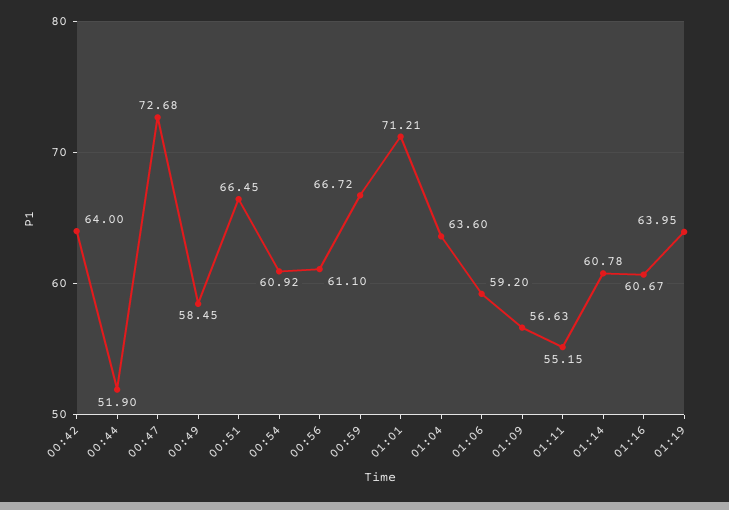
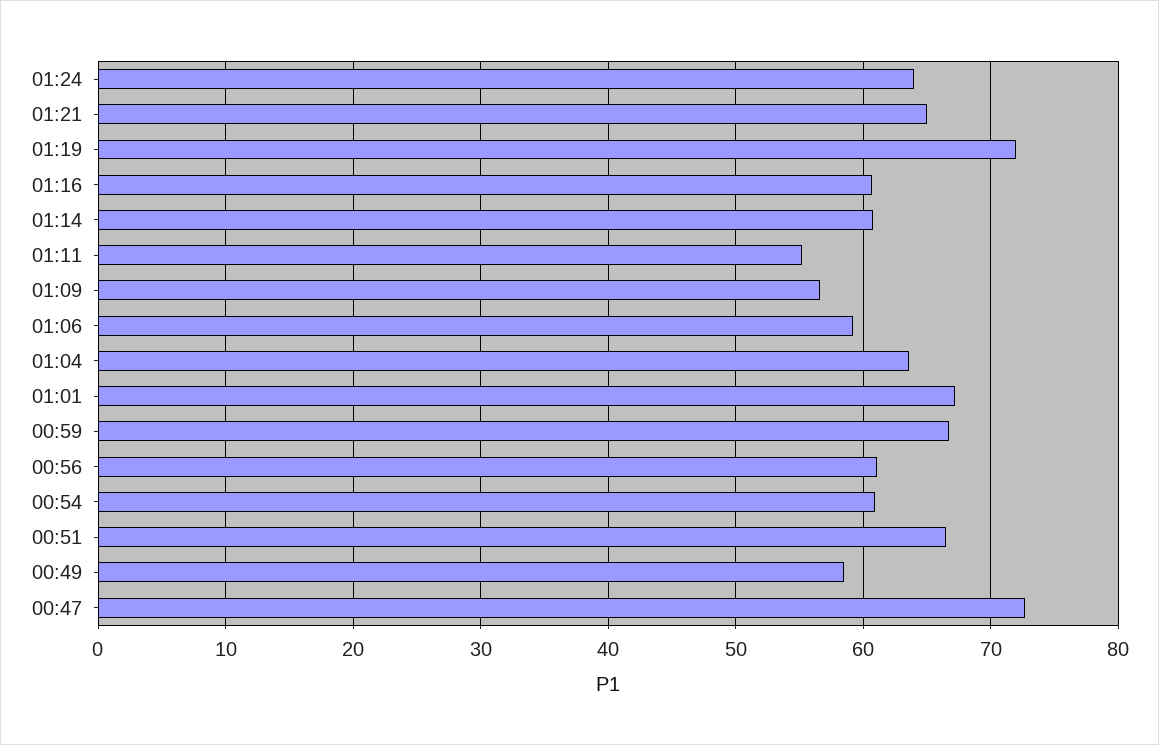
00:42: 64 -> none
00:44: 51.9 -> none
01:01: 71.21 -> 67
01:19: 63.95 -> 72
01:24: none -> 64
01:21: none -> 65

